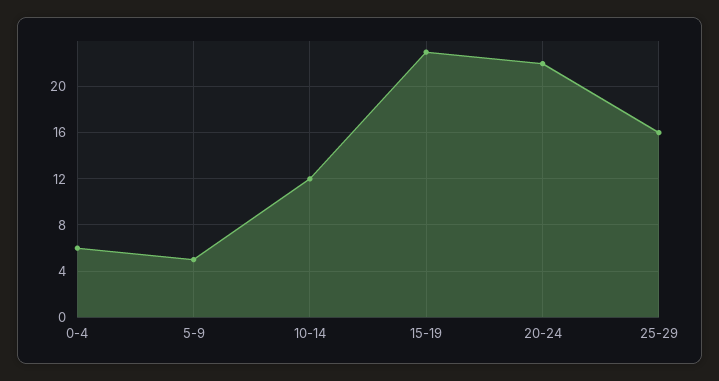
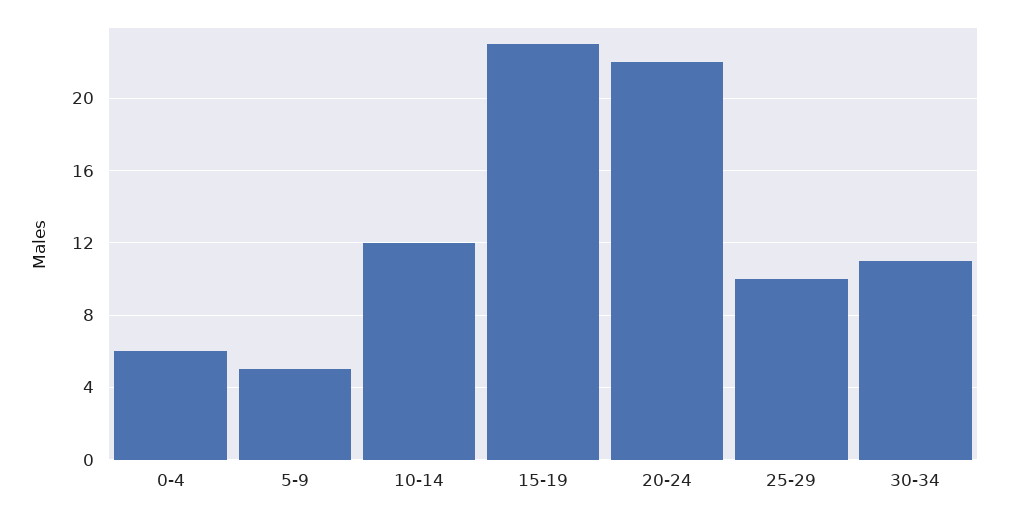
25-29: 16 -> 10
30-34: none -> 11

